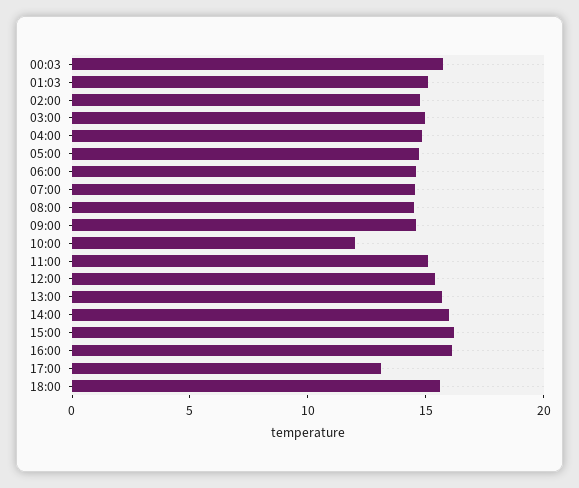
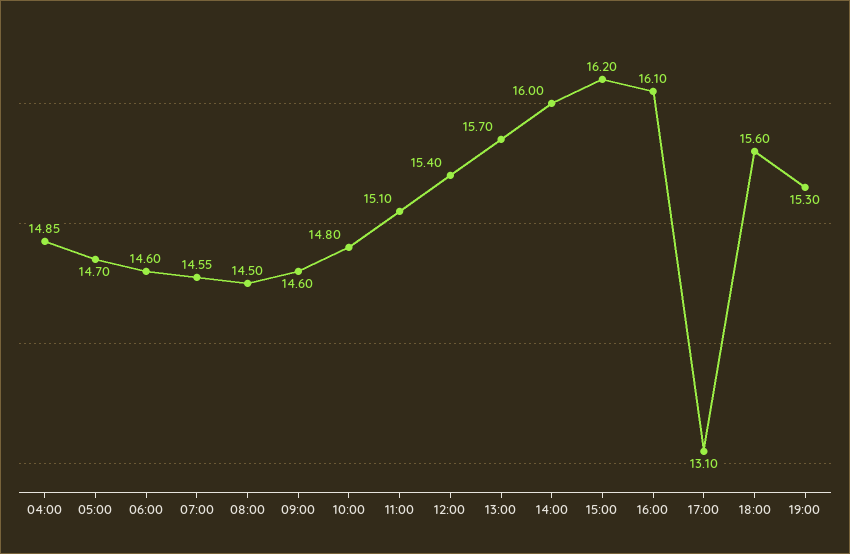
00:03: 16 -> none
01:03: 15 -> none
02:00: 15 -> none
03:00: 15 -> none
10:00: 12 -> 14.8
19:00: none -> 15.3

